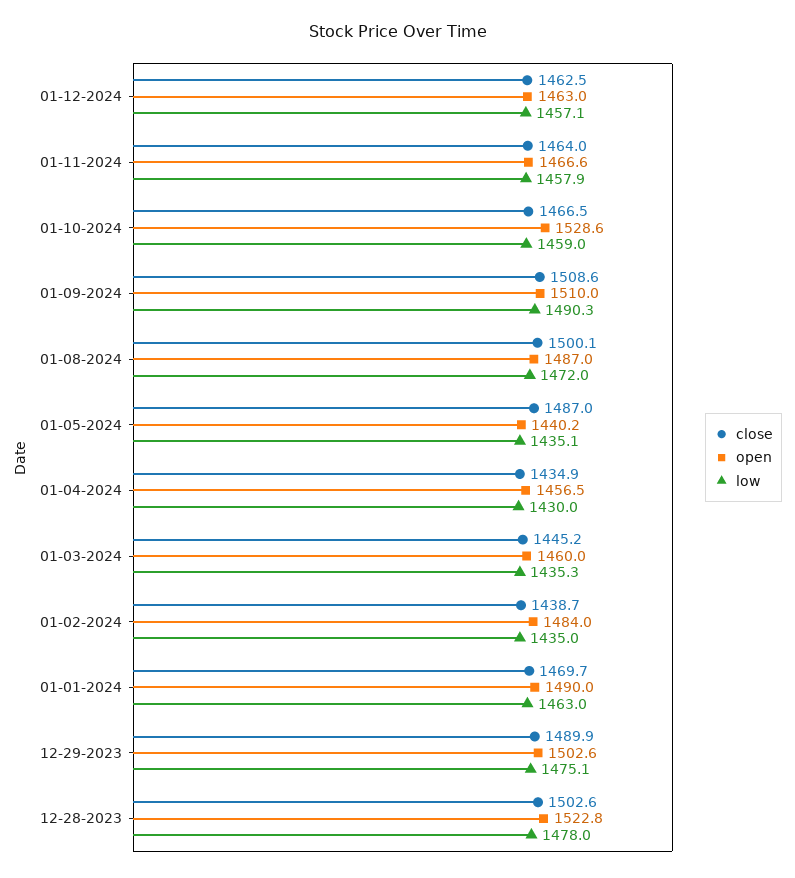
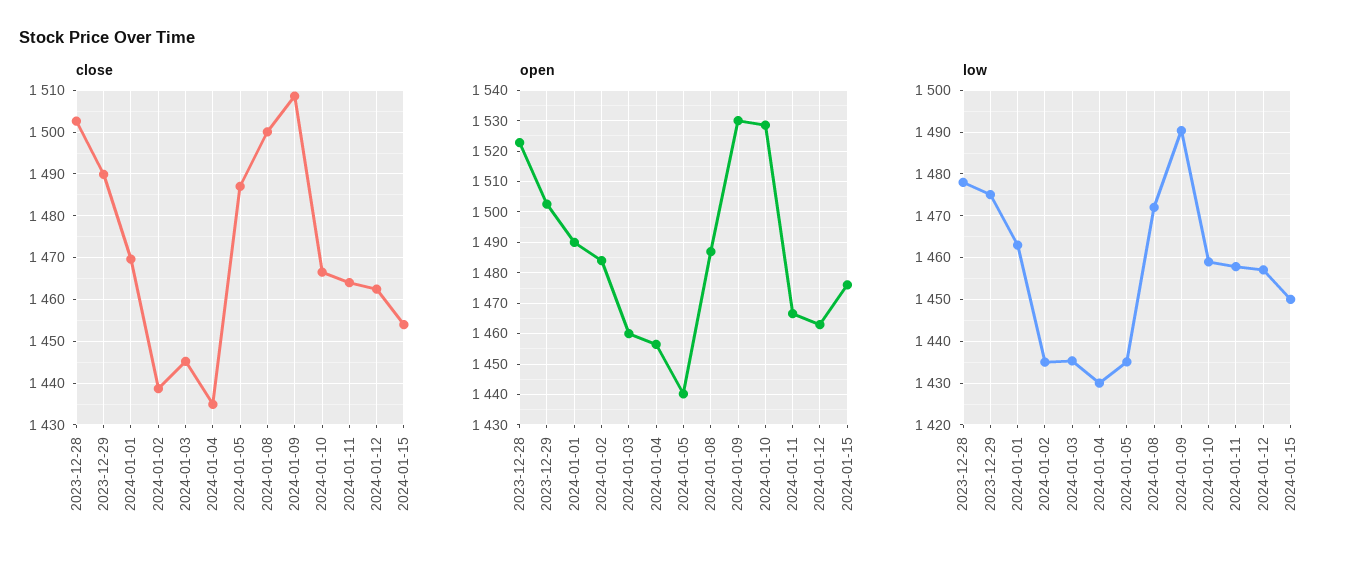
open, 01-09-2024: 1510 -> 1530
close, 2024-01-15: none -> 1454
open, 2024-01-15: none -> 1476
low, 2024-01-15: none -> 1450

